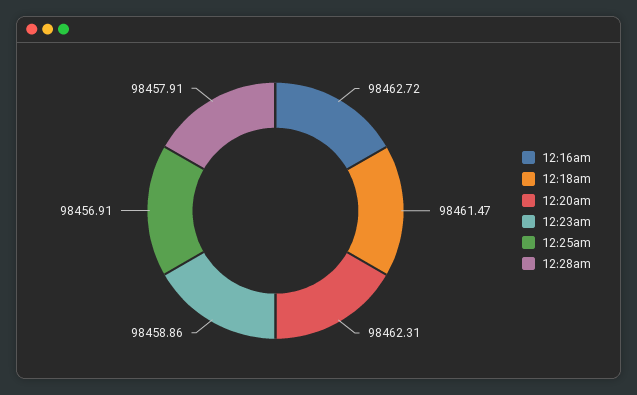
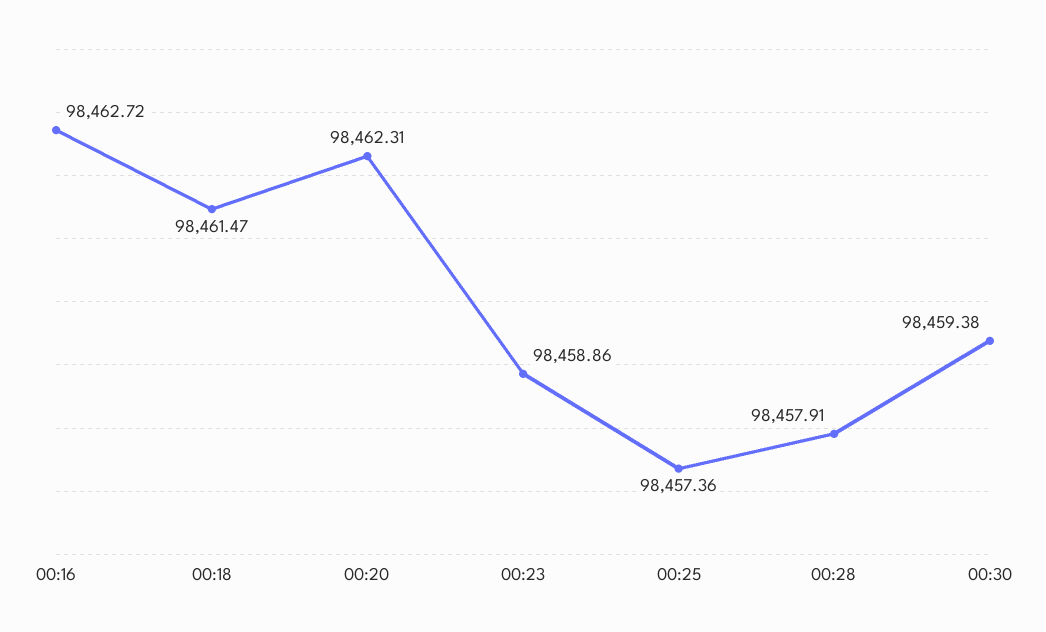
12:25am: 98456.91 -> 98457.36
00:30: none -> 98459.38

